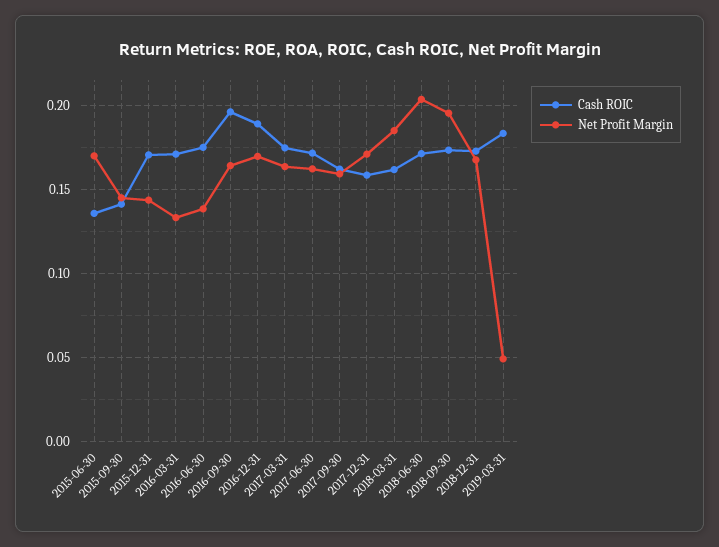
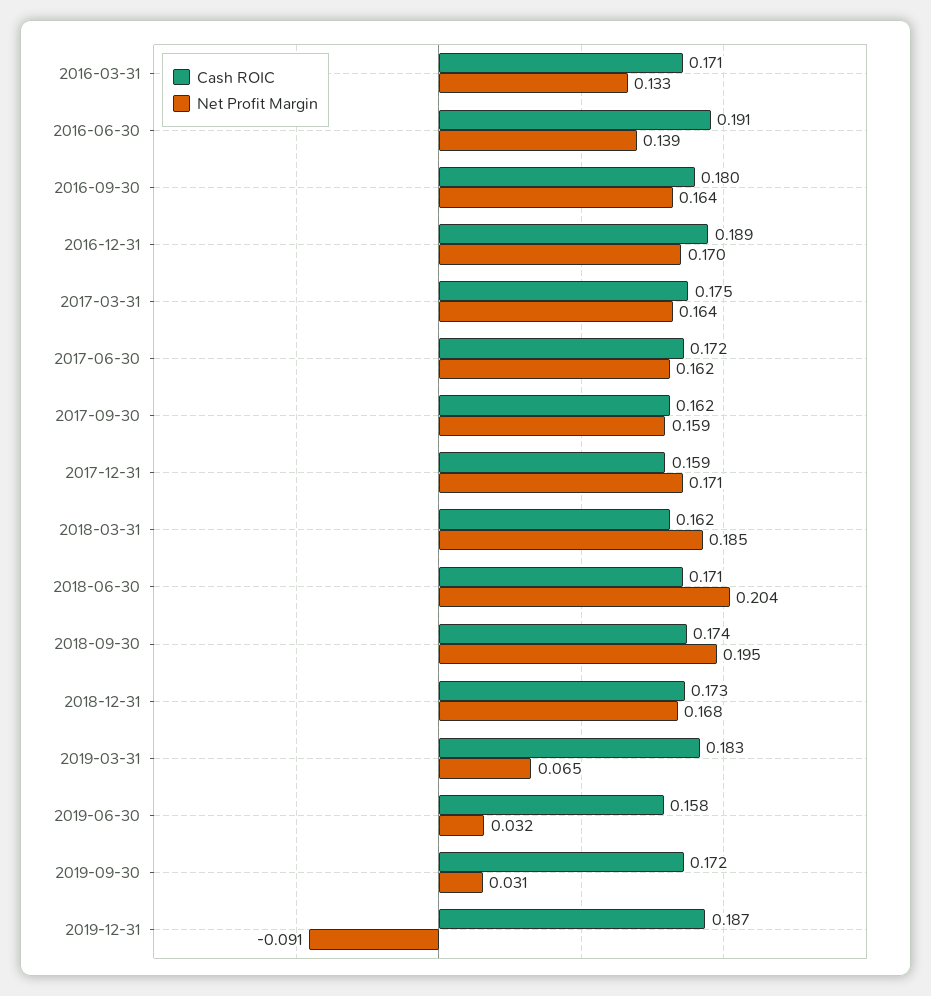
Cash ROIC, 2015-06-30: 0.135 -> none
Net Profit Margin, 2015-06-30: 0.17 -> none
Cash ROIC, 2015-09-30: 0.14 -> none
Net Profit Margin, 2015-09-30: 0.145 -> none
Cash ROIC, 2015-12-31: 0.17 -> none
Net Profit Margin, 2015-12-31: 0.145 -> none
Cash ROIC, 2016-06-30: 0.175 -> 0.191
Cash ROIC, 2016-09-30: 0.195 -> 0.18
Net Profit Margin, 2019-03-31: 0.05 -> 0.065
Cash ROIC, 2019-06-30: none -> 0.158
Net Profit Margin, 2019-06-30: none -> 0.032
Cash ROIC, 2019-09-30: none -> 0.172
Net Profit Margin, 2019-09-30: none -> 0.031
Cash ROIC, 2019-12-31: none -> 0.187
Net Profit Margin, 2019-12-31: none -> -0.091

